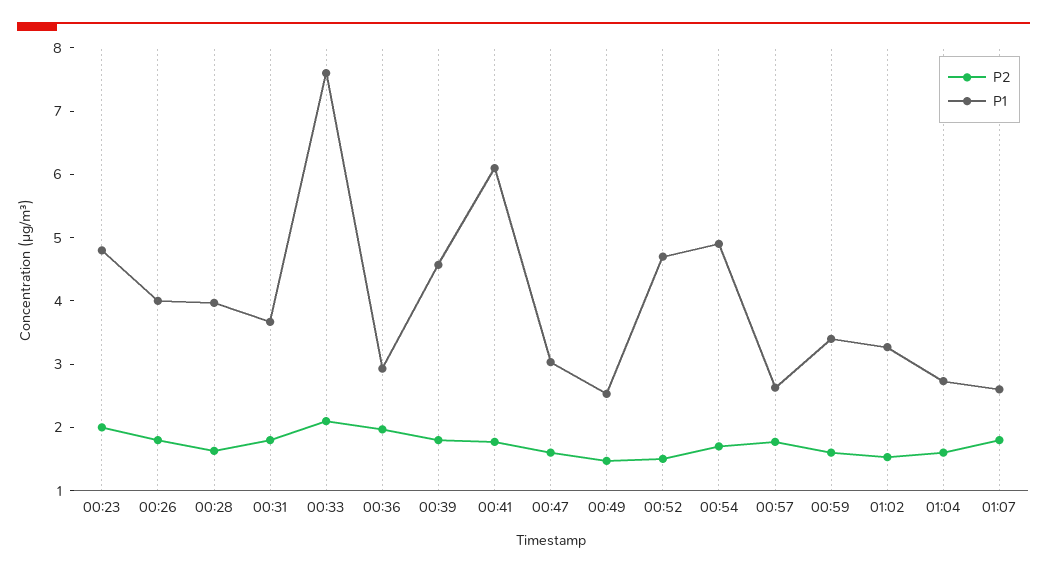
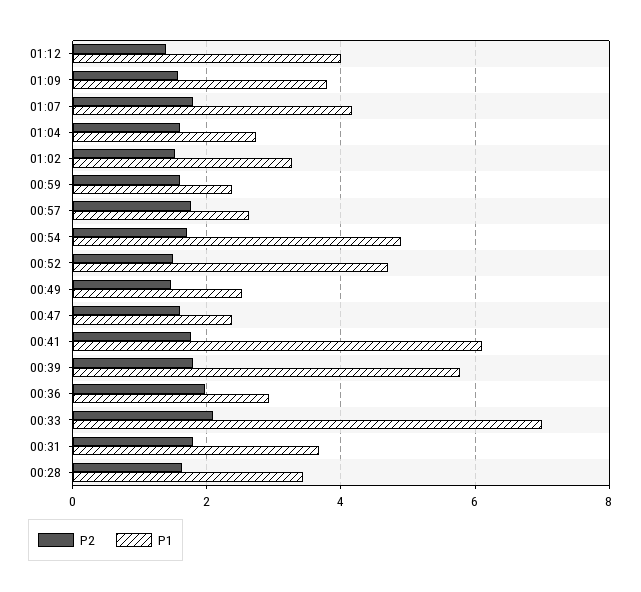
P2, 00:23: 2 -> none
P1, 00:23: 4.8 -> none
P2, 00:26: 1.8 -> none
P1, 00:26: 4 -> none
P1, 00:28: 4 -> 3.4
P1, 00:33: 7.6 -> 7
P1, 00:39: 4.6 -> 5.8
P1, 00:47: 3 -> 2.4
P1, 00:59: 3.4 -> 2.4
P1, 01:07: 2.6 -> 4.2
P2, 01:12: none -> 1.4
P1, 01:12: none -> 4
P2, 01:09: none -> 1.6
P1, 01:09: none -> 3.8

